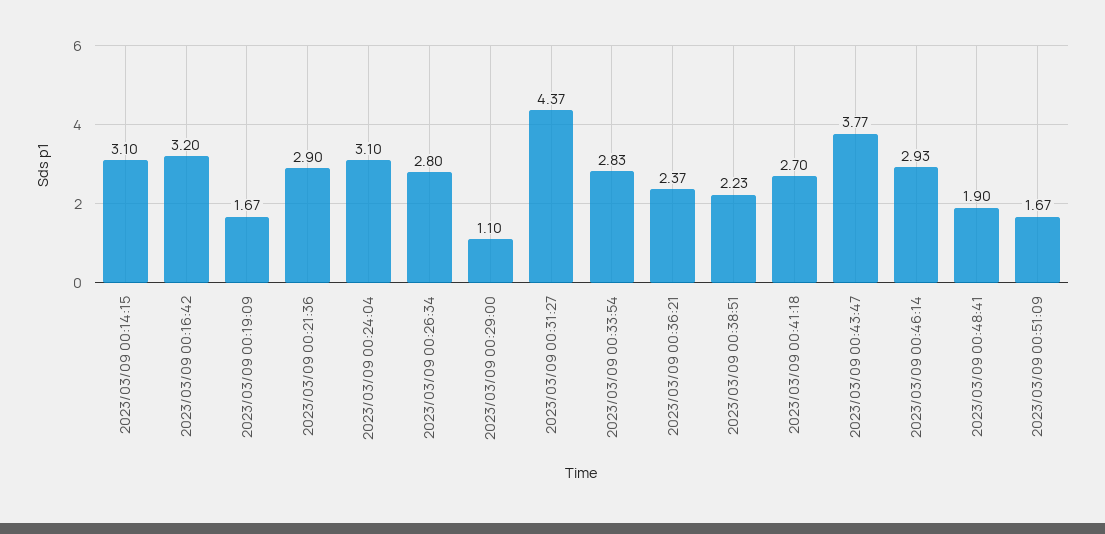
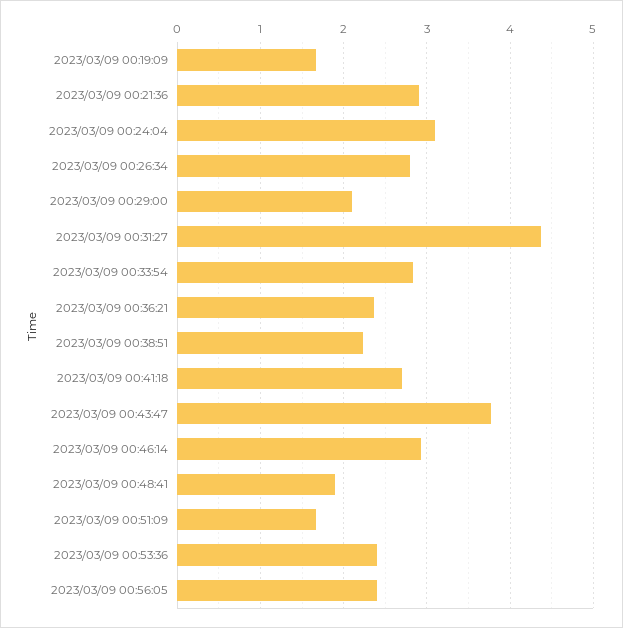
2023/03/09 00:14:15: 3.1 -> none
2023/03/09 00:16:42: 3.2 -> none
2023/03/09 00:29:00: 1.1 -> 2.1
2023/03/09 00:53:36: none -> 2.4
2023/03/09 00:56:05: none -> 2.4

